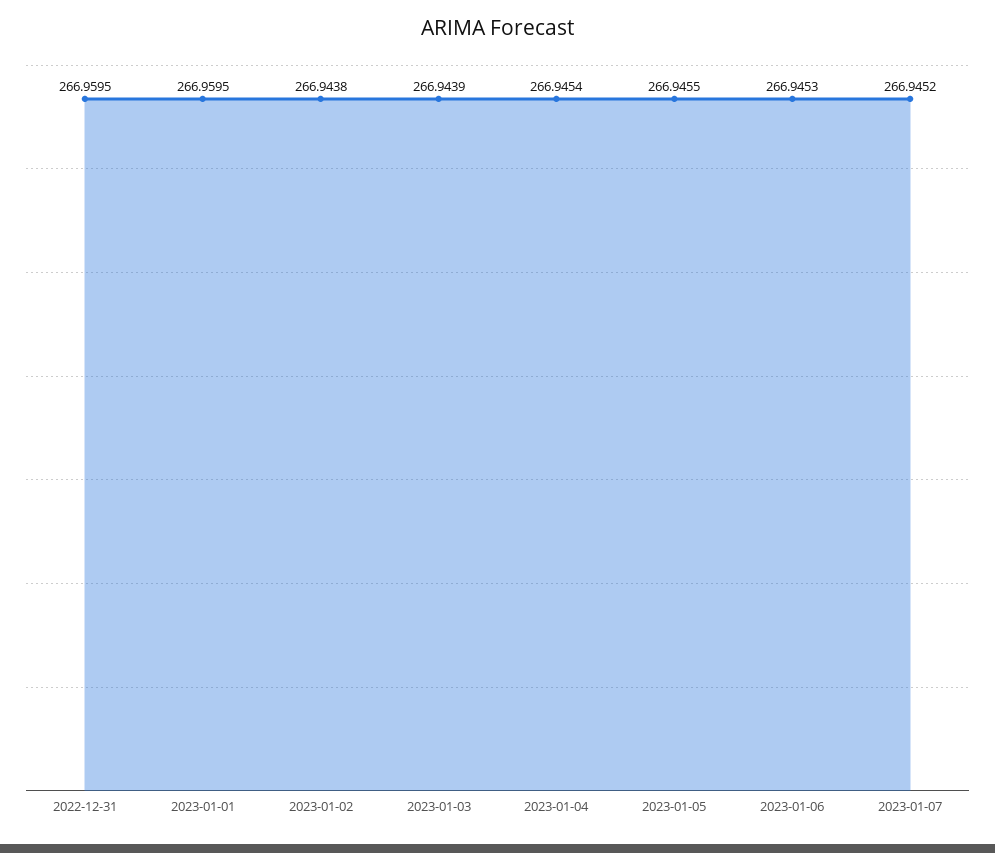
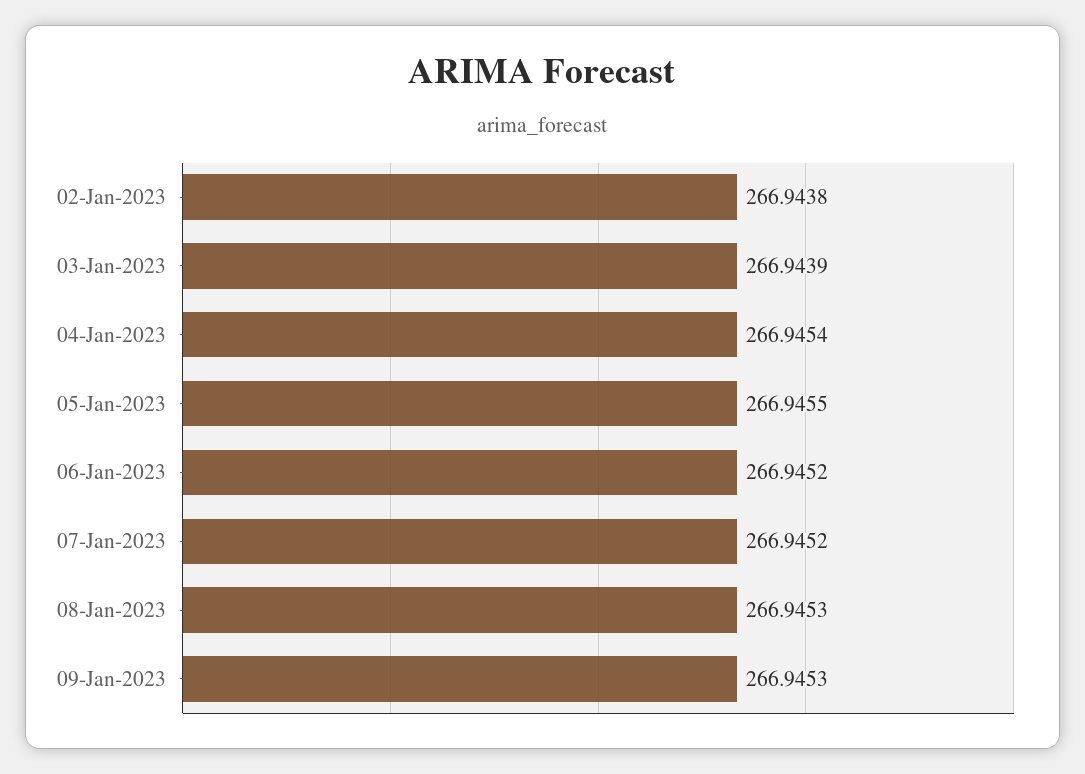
2022-12-31: 266.9595 -> none
2023-01-01: 266.9595 -> none
2023-01-06: 266.9453 -> 266.9452
08-Jan-2023: none -> 266.9453
09-Jan-2023: none -> 266.9453

